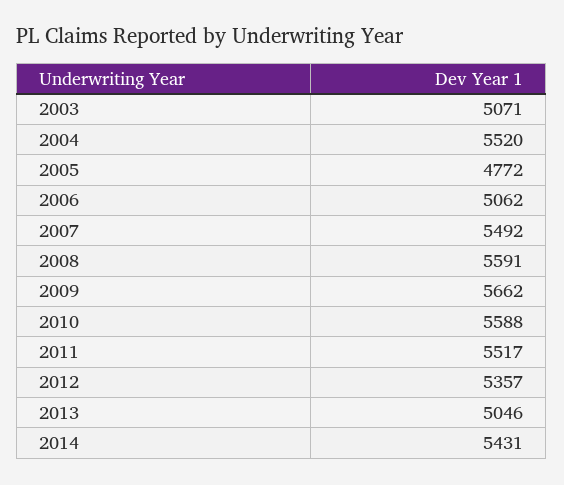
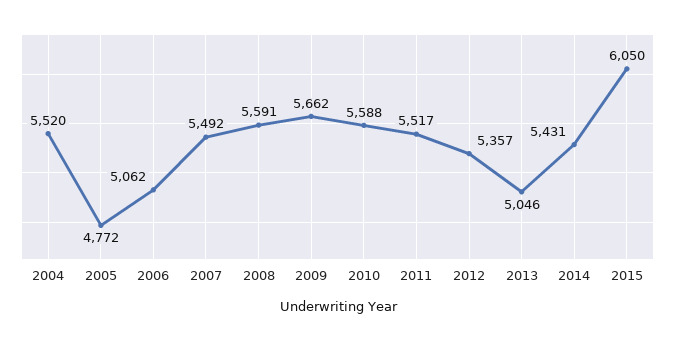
2003: 5071 -> none
2015: none -> 6050

